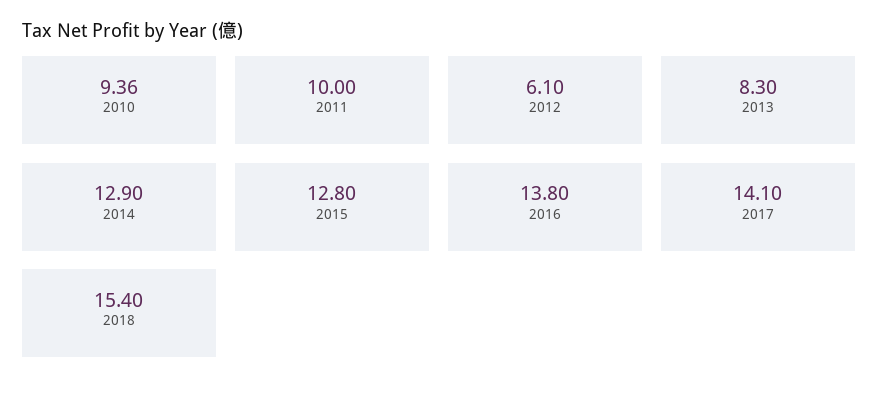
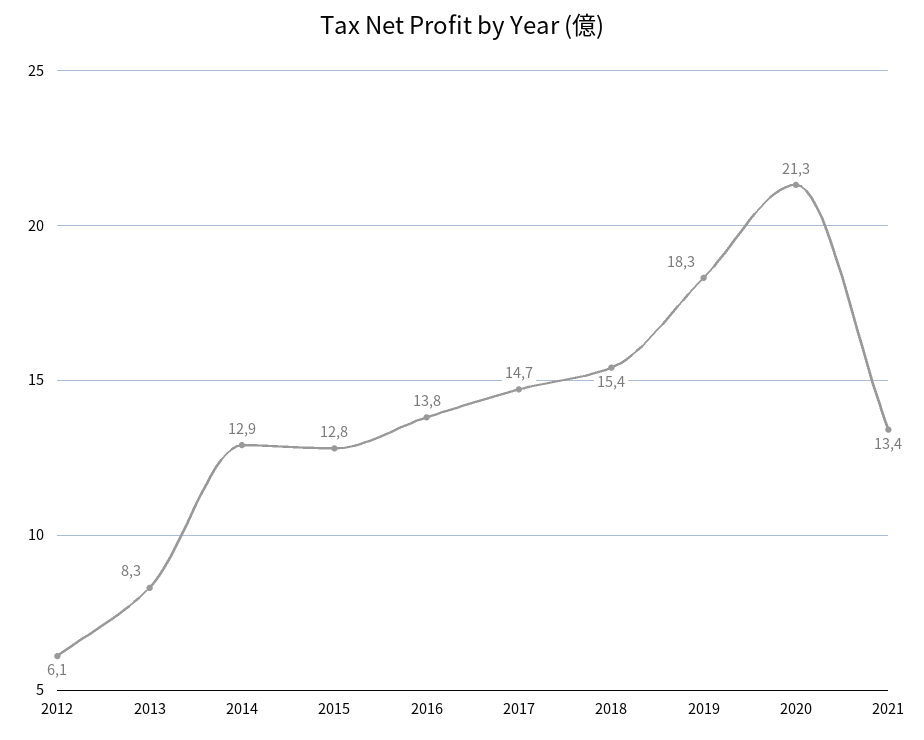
2010: 9.36 -> none
2011: 10 -> none
2017: 14.1 -> 14.7
2019: none -> 18.3
2020: none -> 21.3
2021: none -> 13.4

